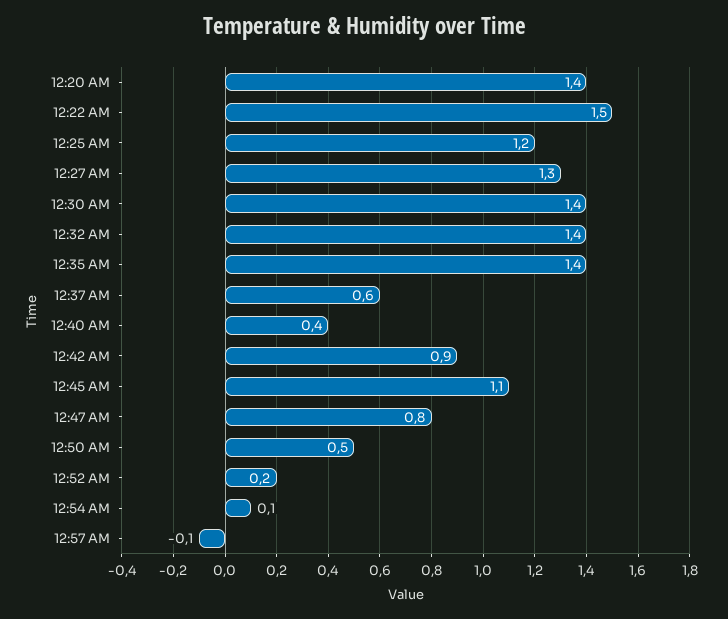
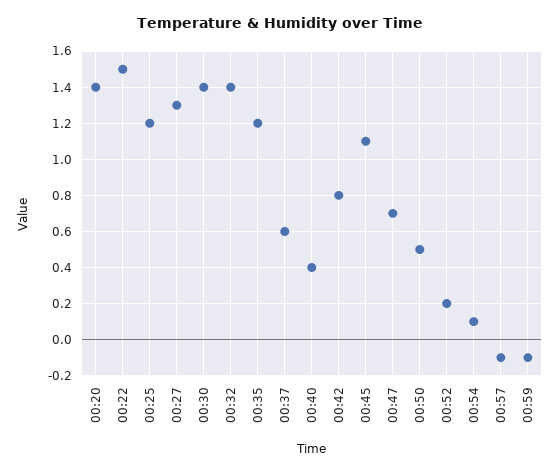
12:35 AM: 1.4 -> 1.2
12:42 AM: 0.9 -> 0.8
12:47 AM: 0.8 -> 0.7
00:59: none -> -0.1

